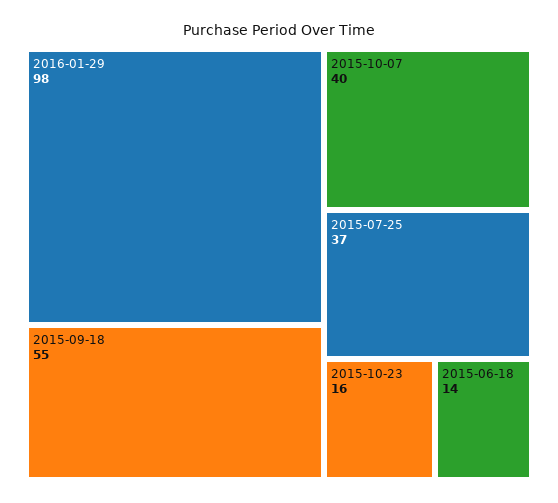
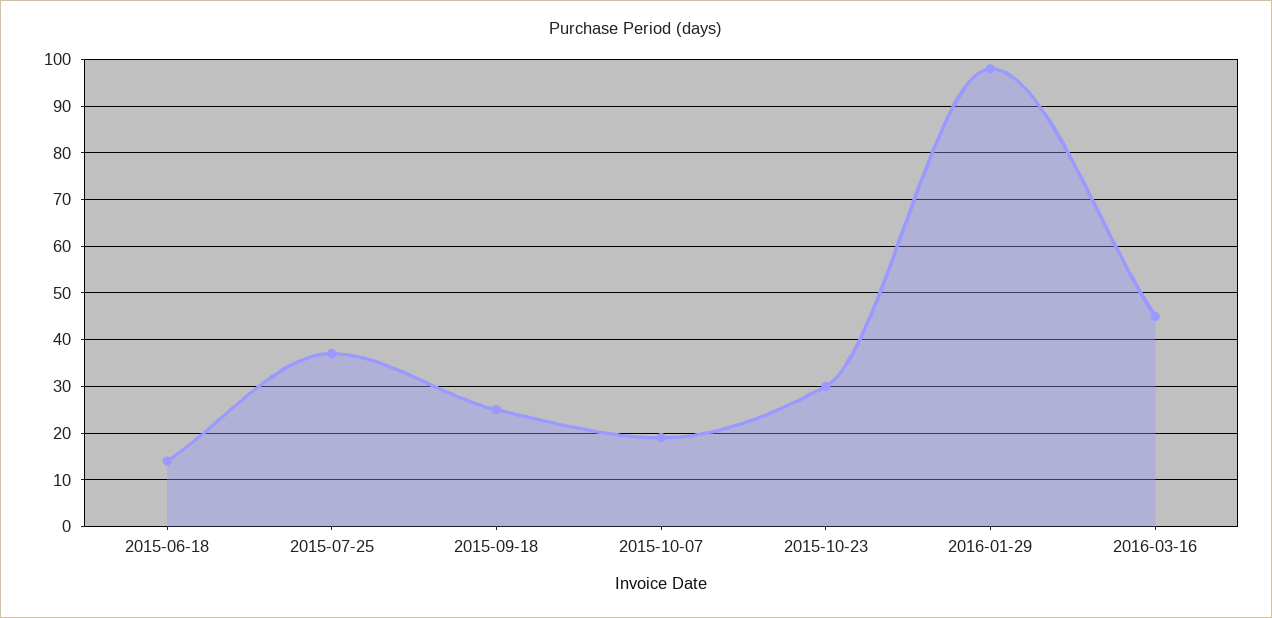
2015-09-18: 55 -> 25
2015-10-07: 40 -> 20
2015-10-23: 16 -> 30
2016-03-16: none -> 45

